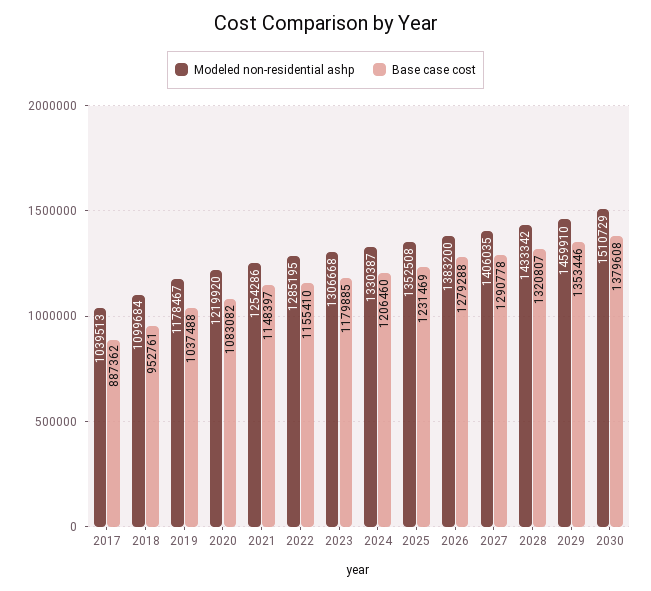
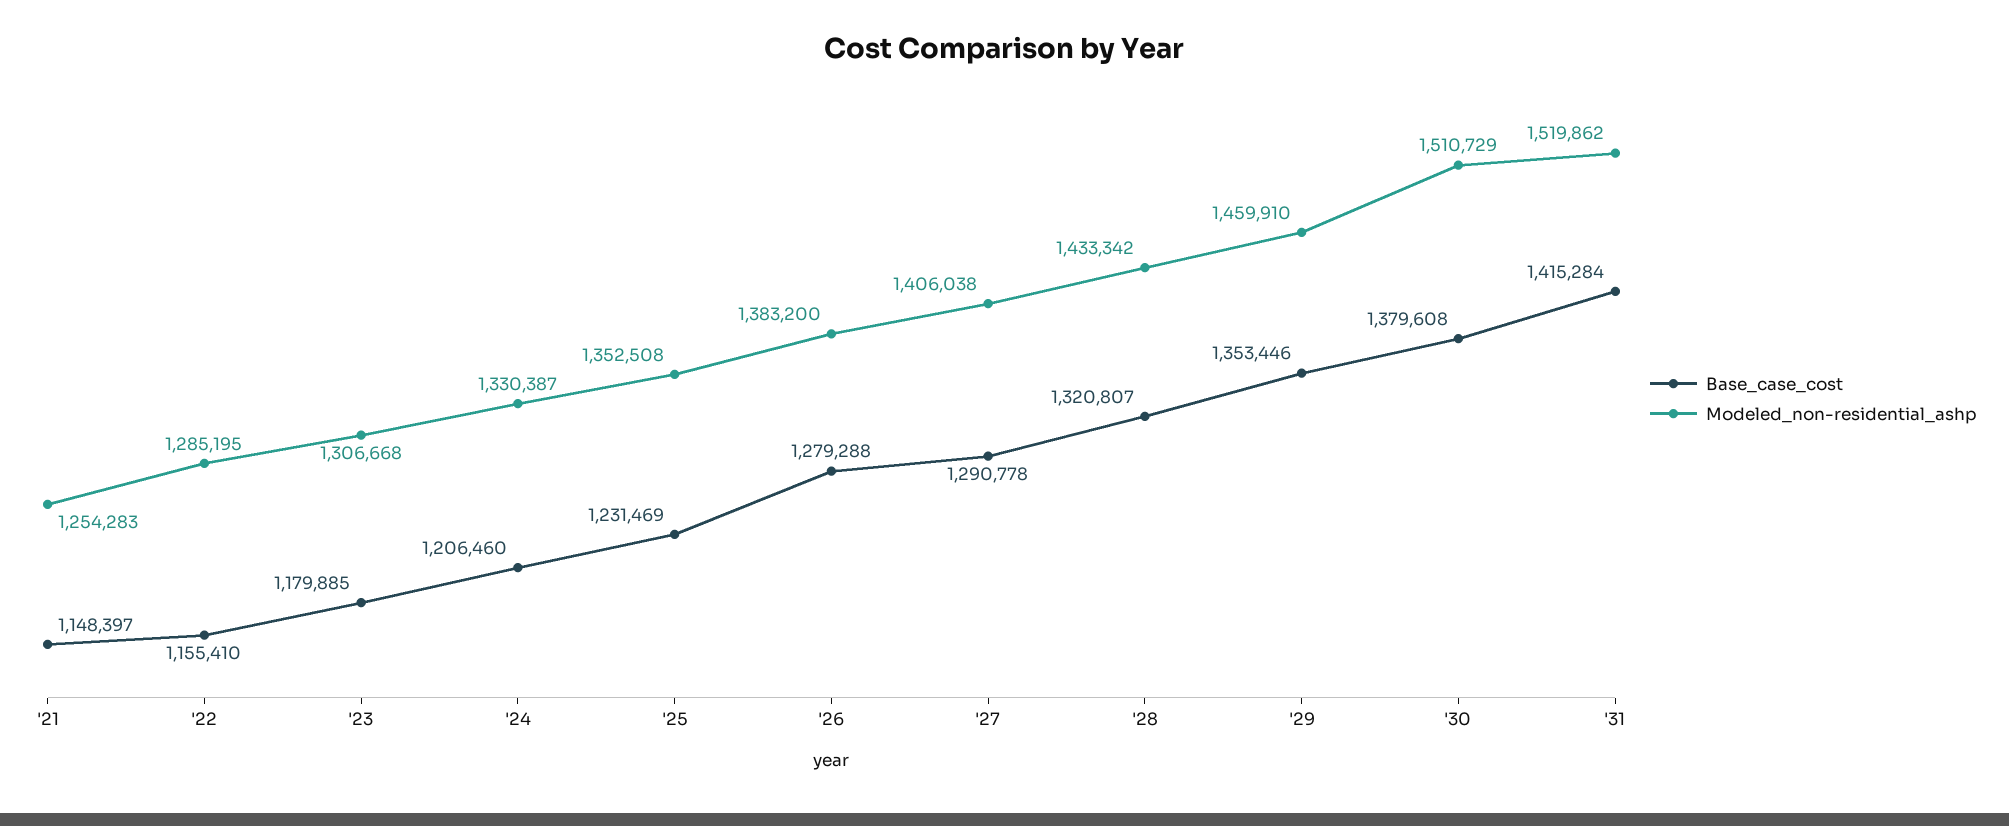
Modeled non-residential ashp, 2017: 1039513 -> none
Base case cost, 2017: 887362 -> none
Modeled non-residential ashp, 2018: 1099684 -> none
Base case cost, 2018: 952761 -> none
Modeled non-residential ashp, 2019: 1178467 -> none
Base case cost, 2019: 1037488 -> none
Modeled non-residential ashp, 2020: 1219920 -> none
Base case cost, 2020: 1083082 -> none
Modeled non-residential ashp, 2021: 1254286 -> 1254283
Modeled non-residential ashp, 2027: 1406035 -> 1406038
Base case cost, '31: none -> 1415284
Modeled non-residential ashp, '31: none -> 1519862

